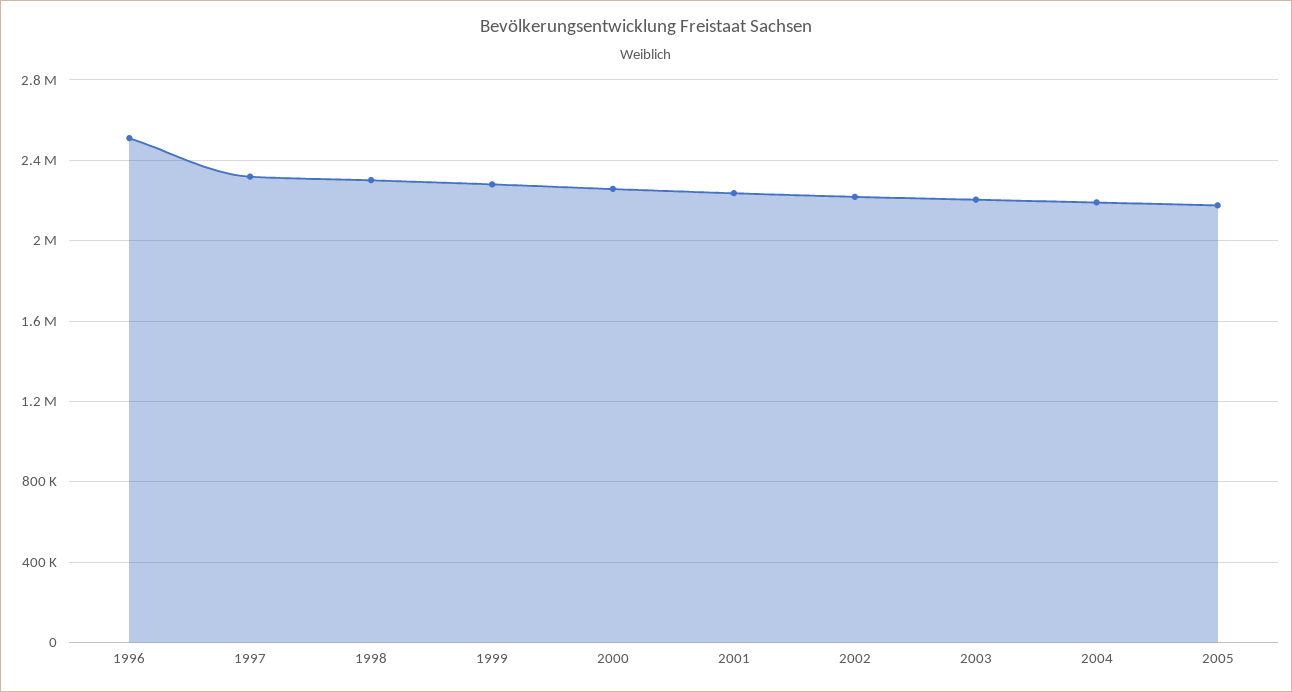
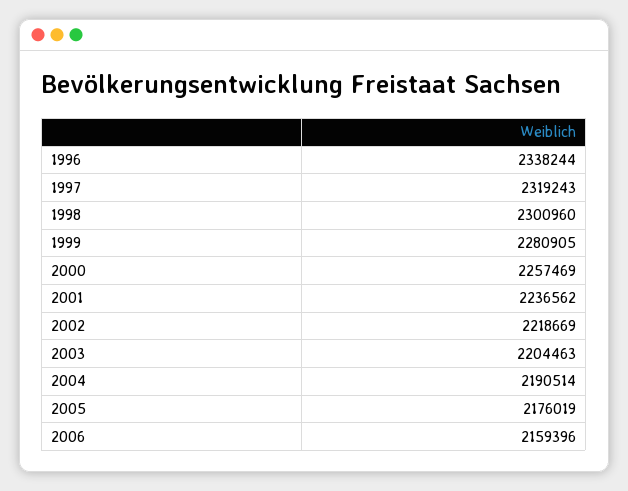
1996: 2500000 -> 2338244
2006: none -> 2159396

